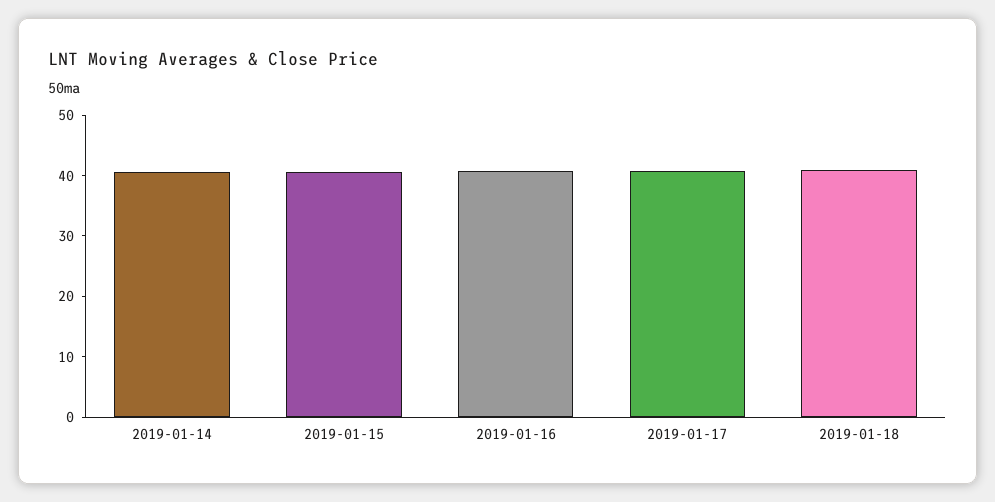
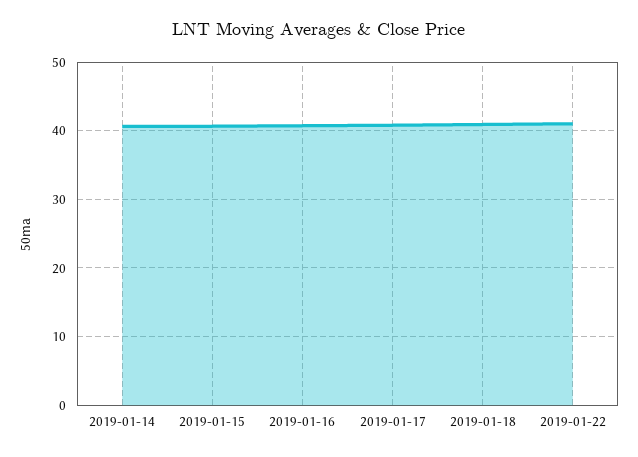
2019-01-22: none -> 41

